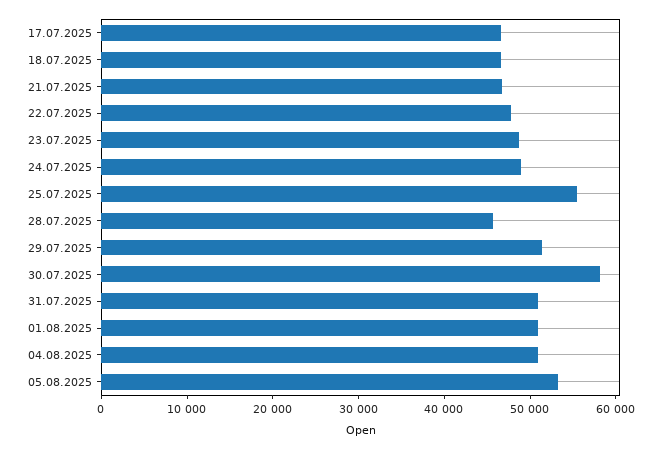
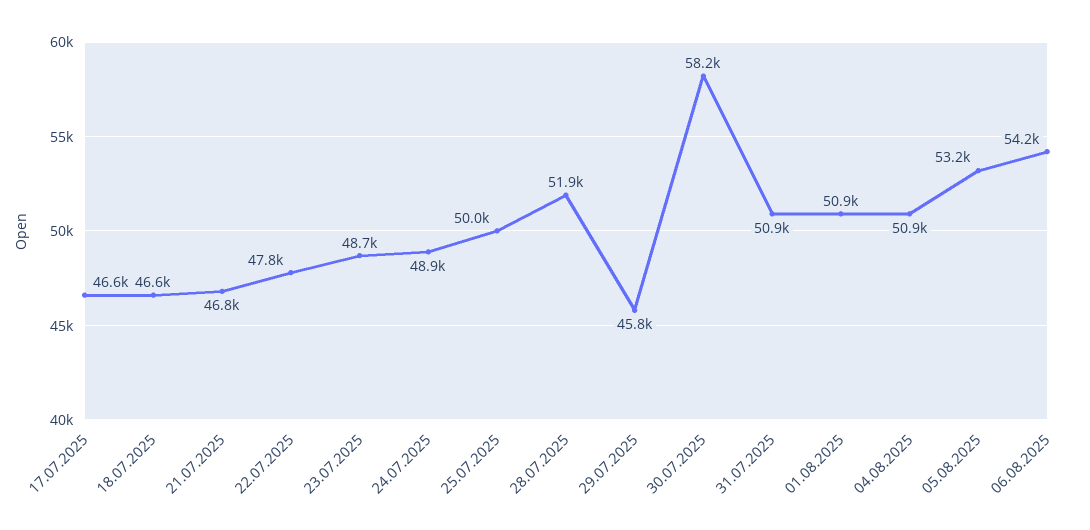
25.07.2025: 56000 -> 50000
28.07.2025: 46000 -> 51900
29.07.2025: 52000 -> 45800
06.08.2025: none -> 54200

